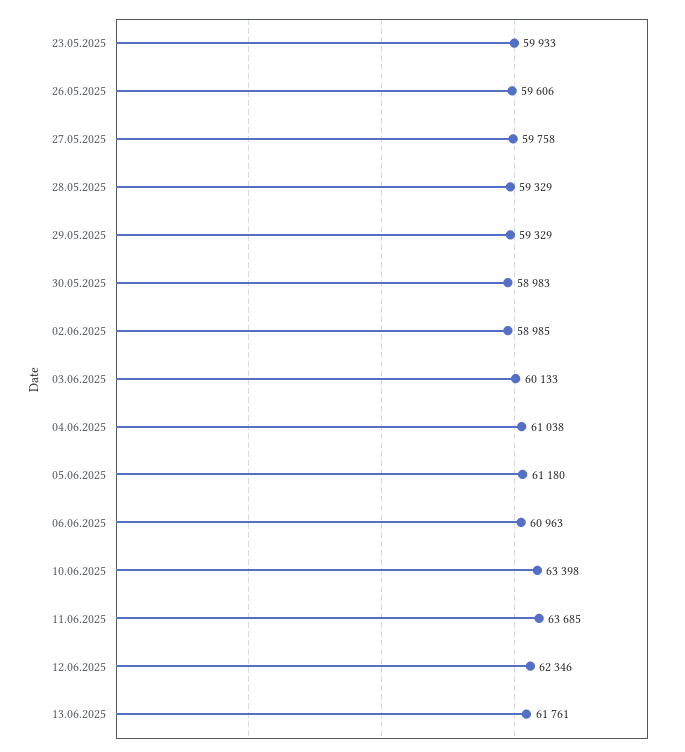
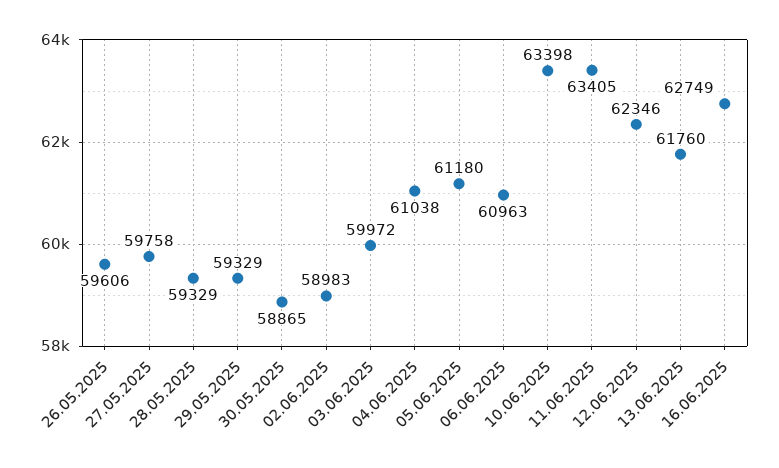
23.05.2025: 59933 -> none
30.05.2025: 58983 -> 58865
02.06.2025: 58985 -> 58983
03.06.2025: 60133 -> 59972
11.06.2025: 63685 -> 63405
13.06.2025: 61761 -> 61760
16.06.2025: none -> 62749

